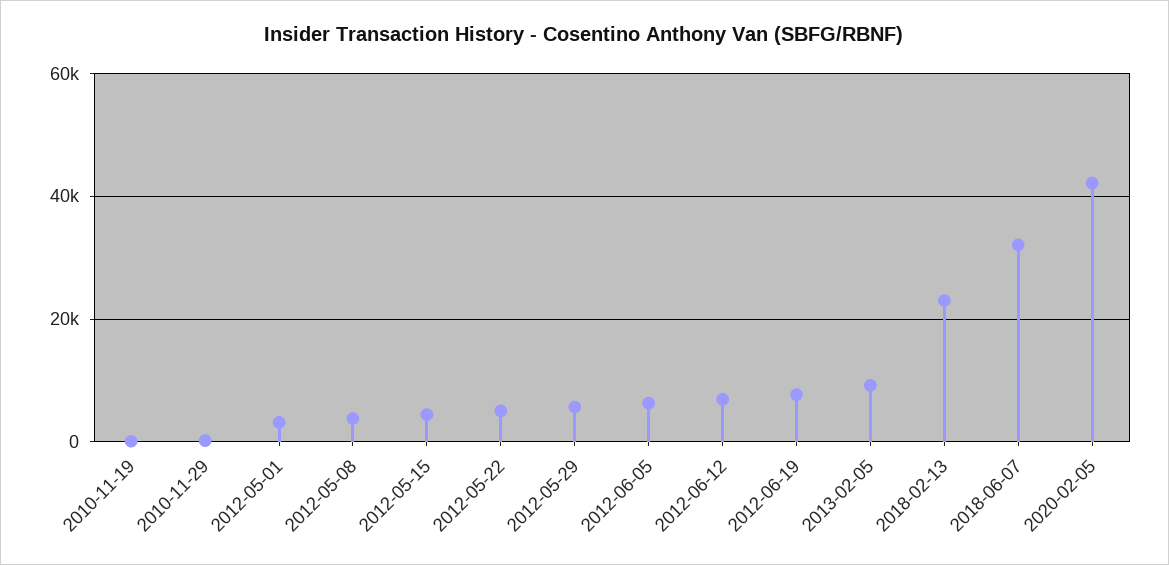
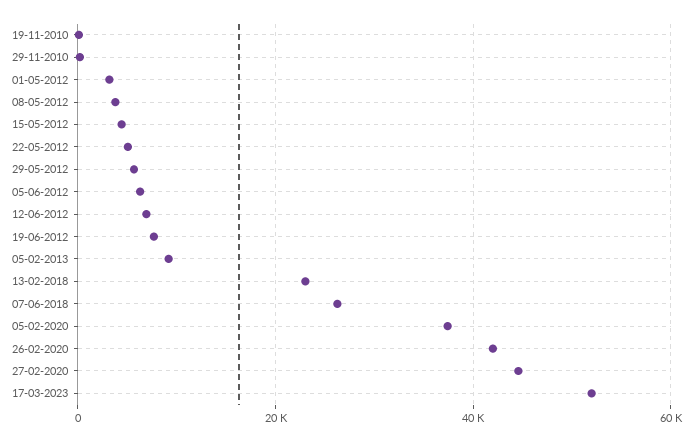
2018-06-07: 32000 -> 26000
2020-02-05: 42000 -> 38000
26-02-2020: none -> 42000
27-02-2020: none -> 44000
17-03-2023: none -> 52000

